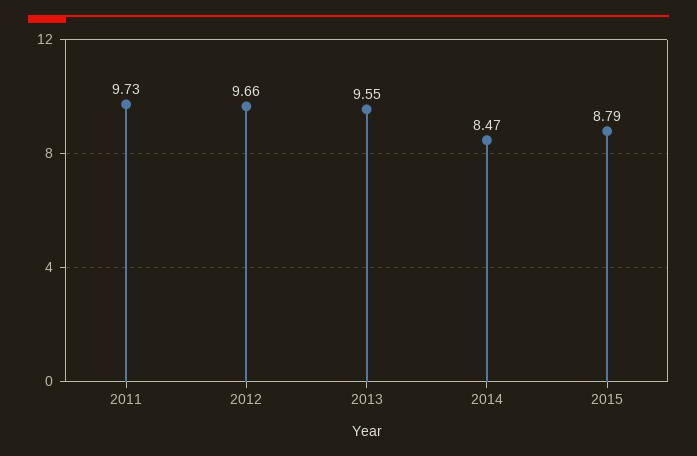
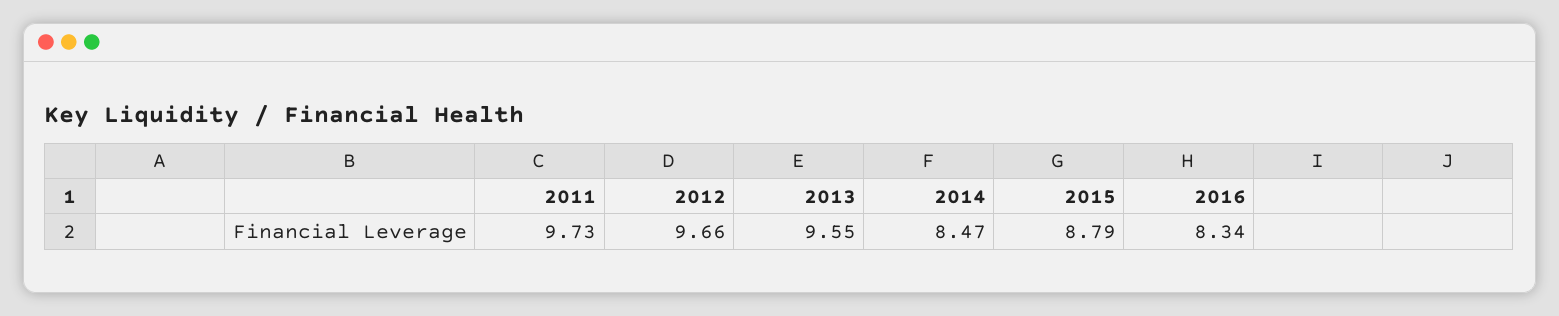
2016: none -> 8.34

